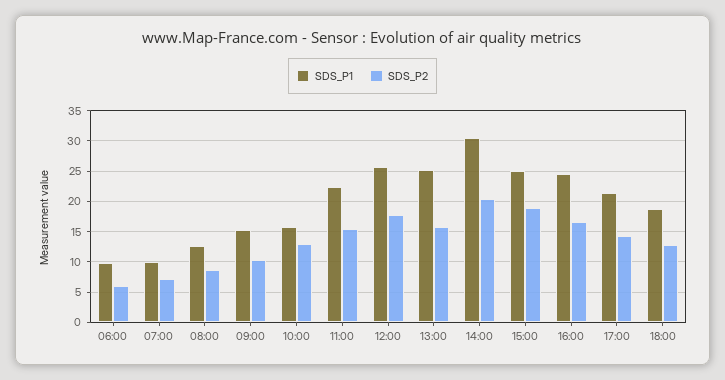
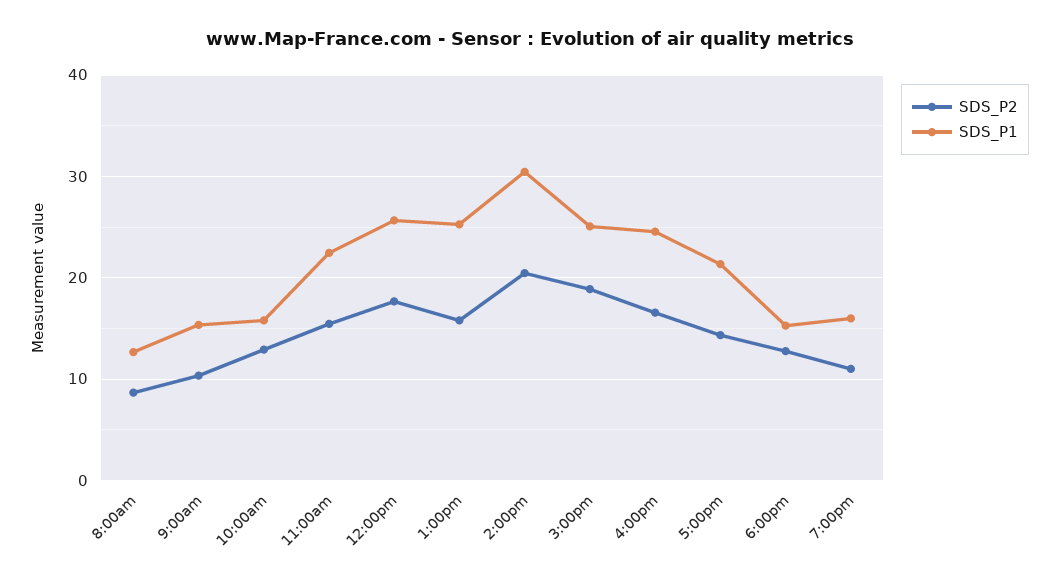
SDS_P1, 06:00: 10 -> none
SDS_P2, 06:00: 6 -> none
SDS_P1, 07:00: 10 -> none
SDS_P2, 07:00: 7 -> none
SDS_P1, 18:00: 19 -> 15
SDS_P2, 7:00pm: none -> 11
SDS_P1, 7:00pm: none -> 16

